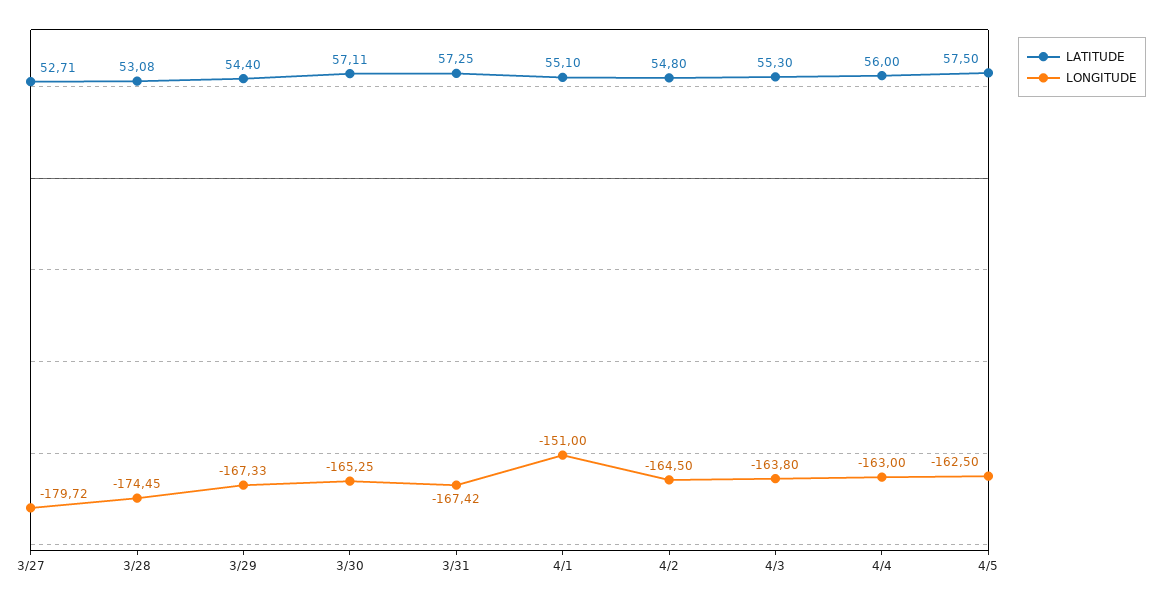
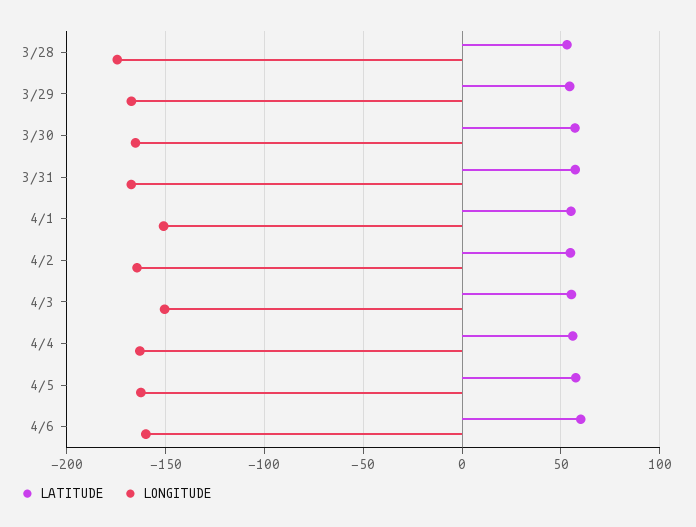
LATITUDE, 3/27: 52.71 -> none
LONGITUDE, 3/27: -179.72 -> none
LONGITUDE, 4/3: -163.8 -> -150
LATITUDE, 4/6: none -> 60
LONGITUDE, 4/6: none -> -160

